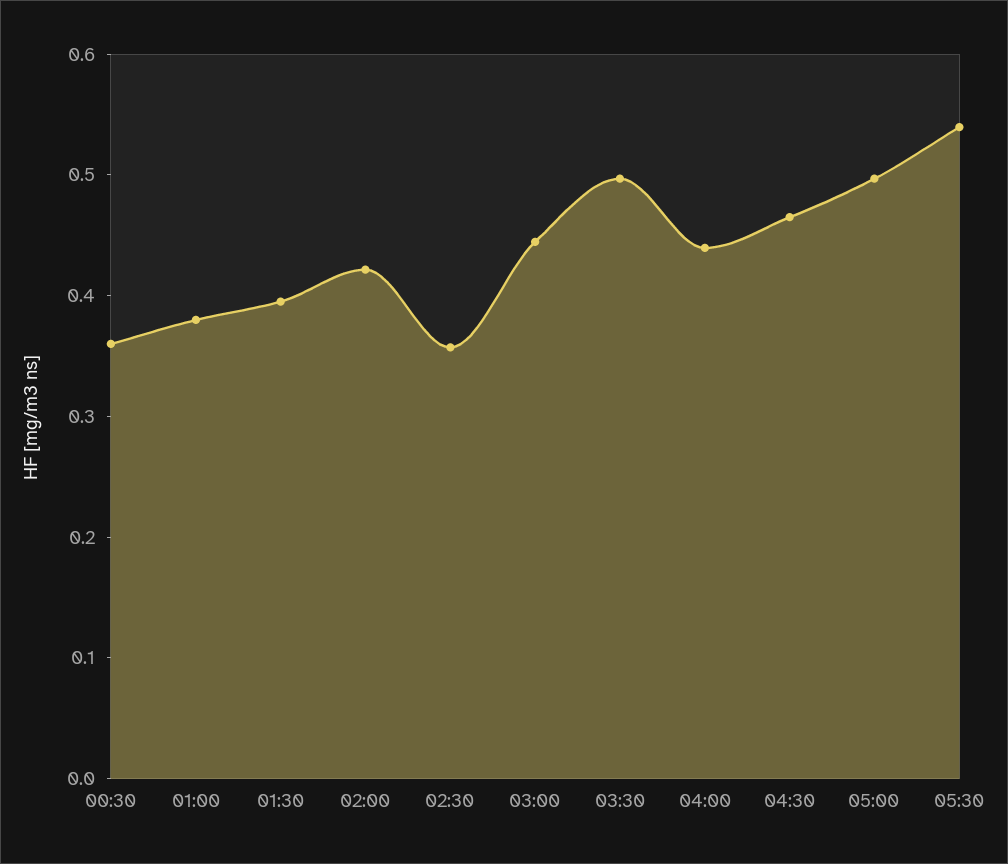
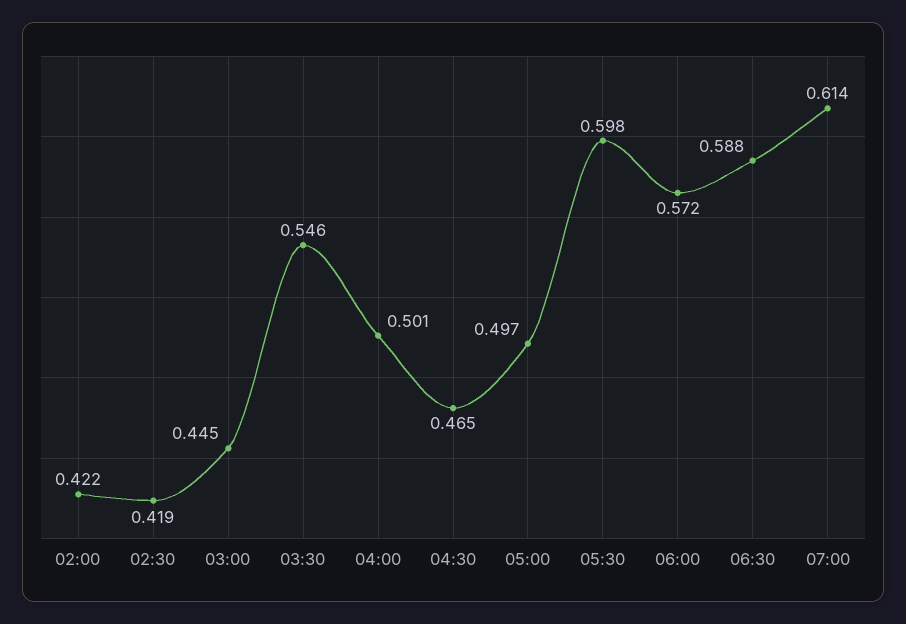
00:30: 0.36 -> none
01:00: 0.38 -> none
01:30: 0.4 -> none
02:30: 0.36 -> 0.419
03:30: 0.5 -> 0.546
04:00: 0.44 -> 0.501
05:30: 0.54 -> 0.598
06:00: none -> 0.572
06:30: none -> 0.588
07:00: none -> 0.614

